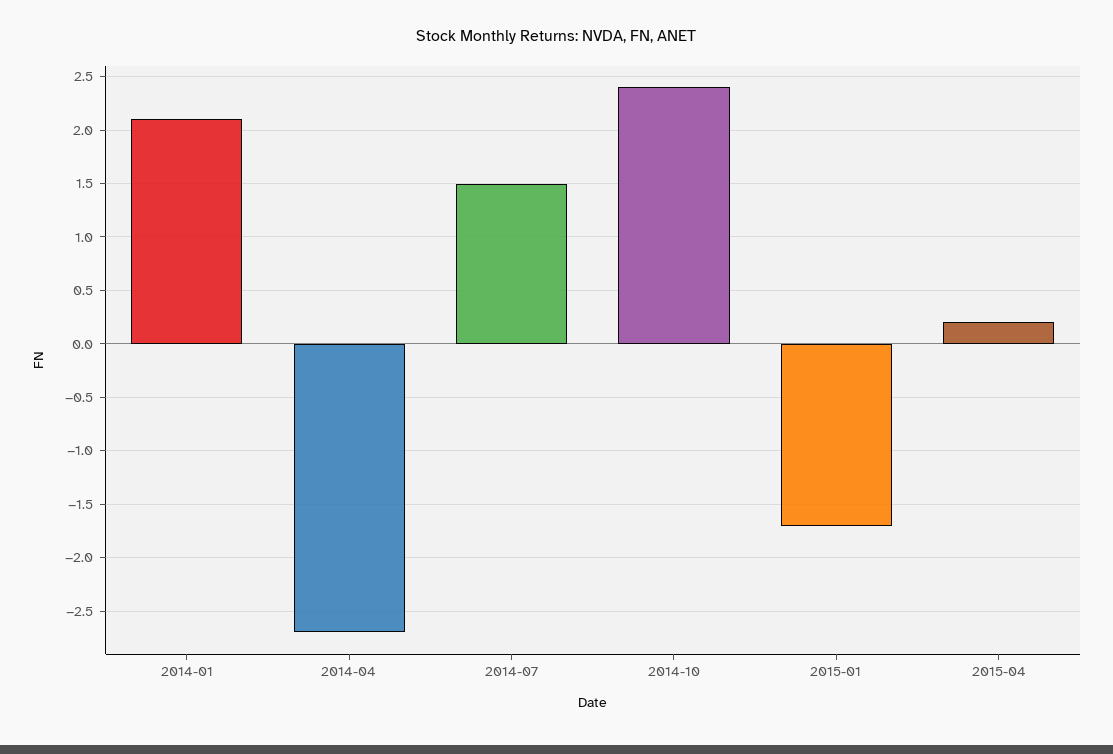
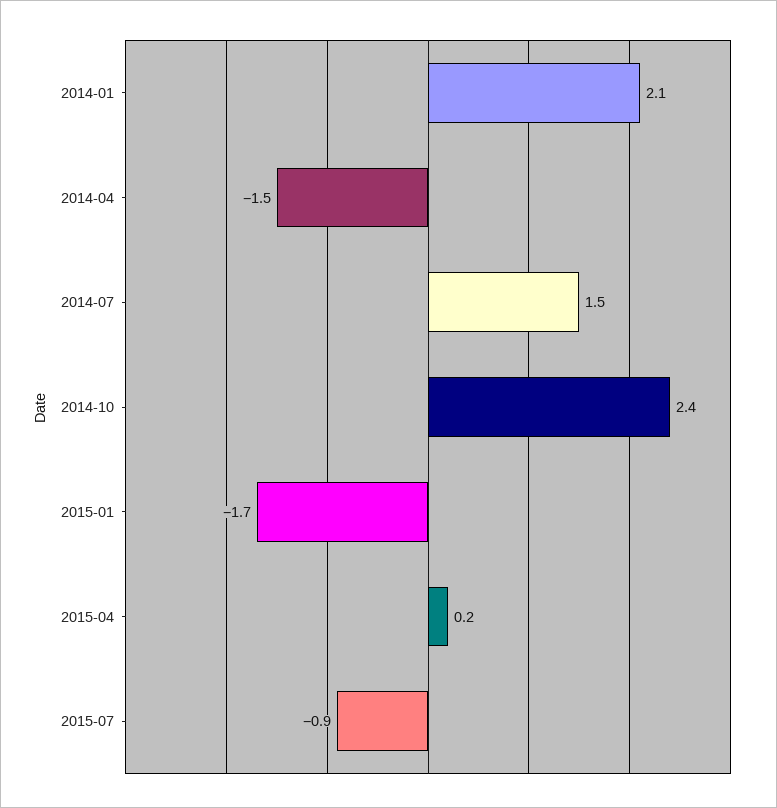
2014-04: -2.7 -> -1.5
2015-07: none -> -0.9

